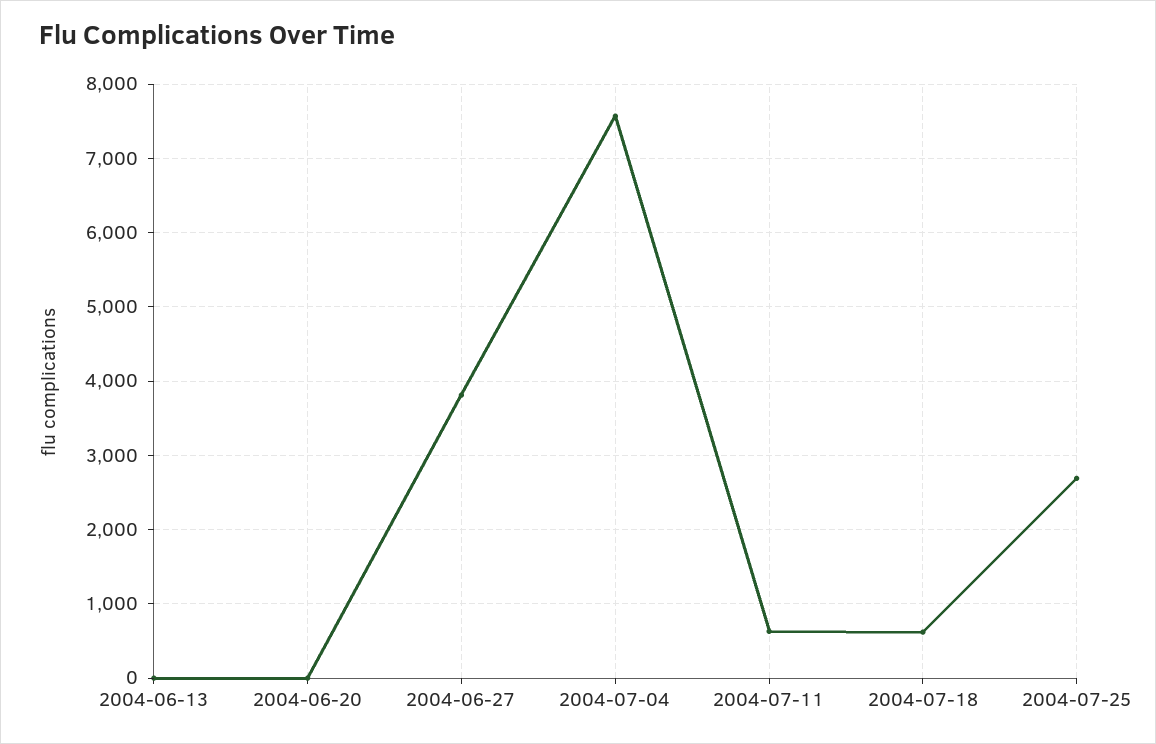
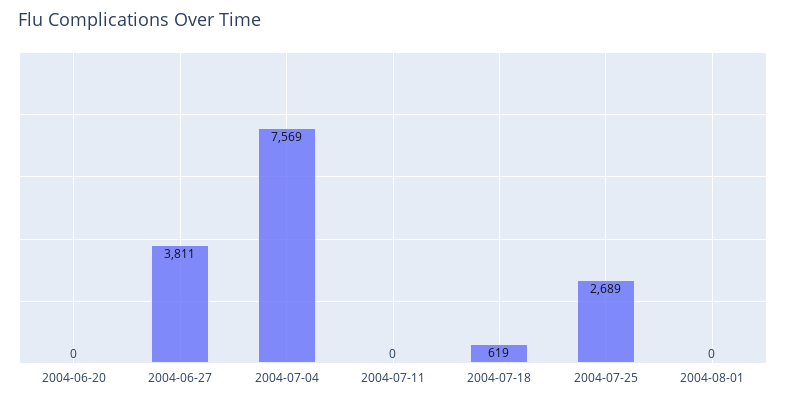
2004-06-13: 0 -> none
2004-07-11: 600 -> 0
2004-08-01: none -> 0

